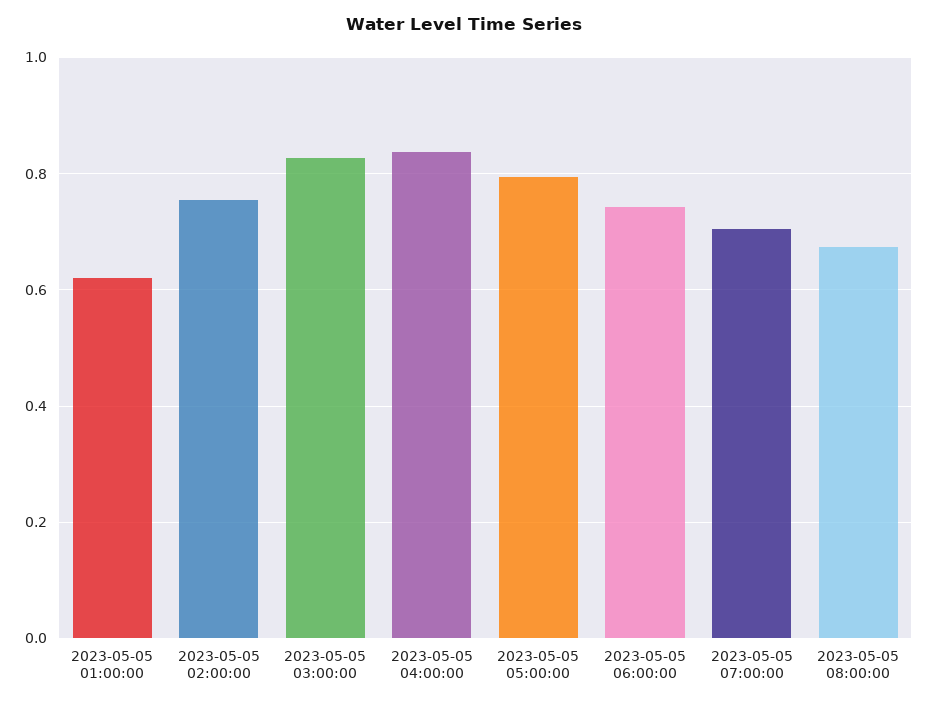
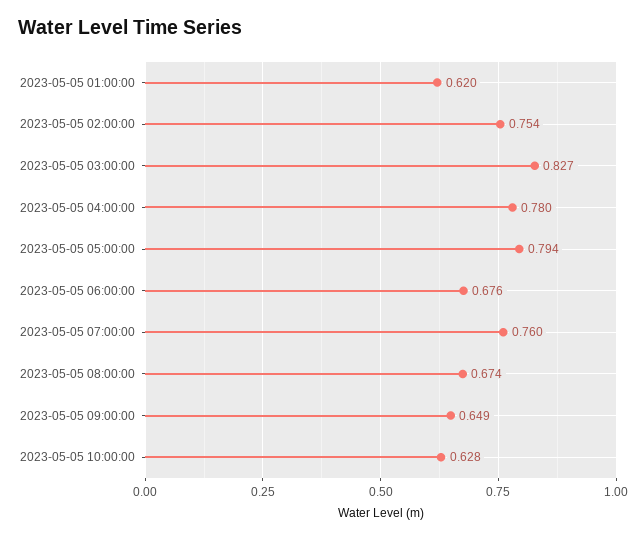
2023-05-05 04:00:00: 0.84 -> 0.78
2023-05-05 06:00:00: 0.74 -> 0.676
2023-05-05 07:00:00: 0.7 -> 0.76
2023-05-05 09:00:00: none -> 0.649
2023-05-05 10:00:00: none -> 0.628

